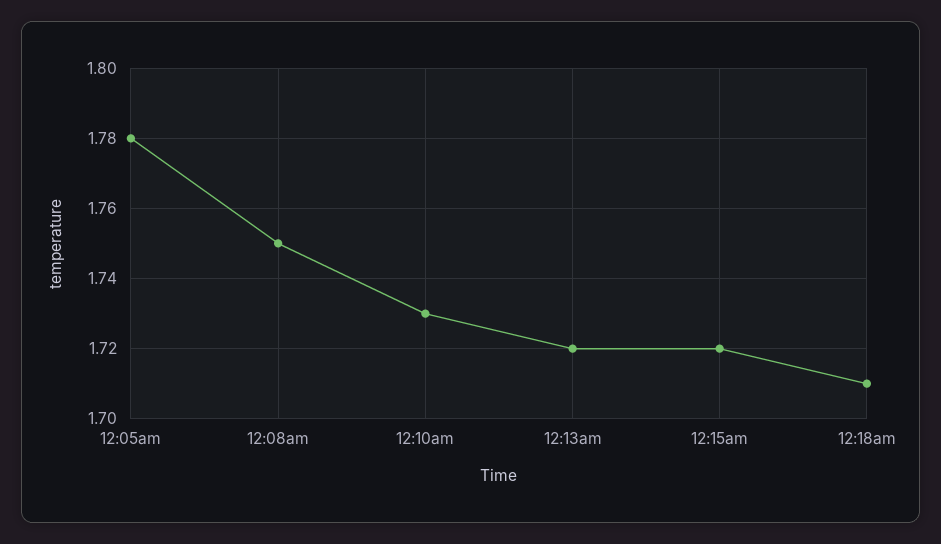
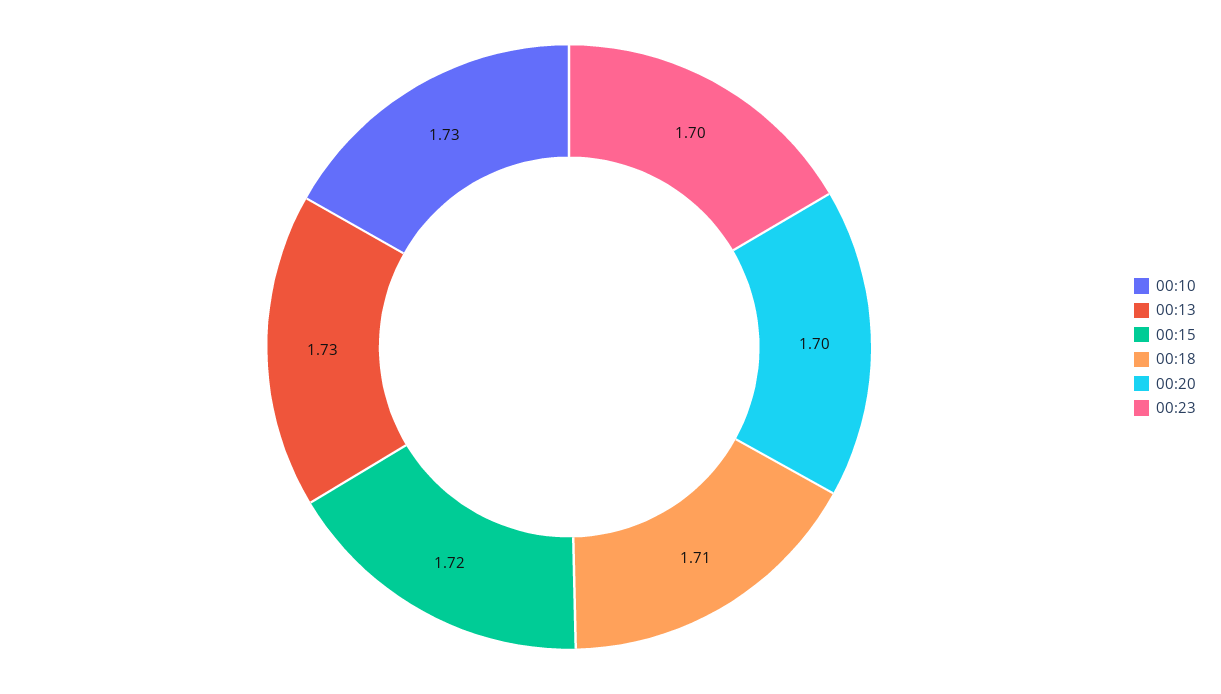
12:05am: 1.78 -> none
12:08am: 1.75 -> none
12:13am: 1.72 -> 1.73
00:20: none -> 1.7
00:23: none -> 1.7

